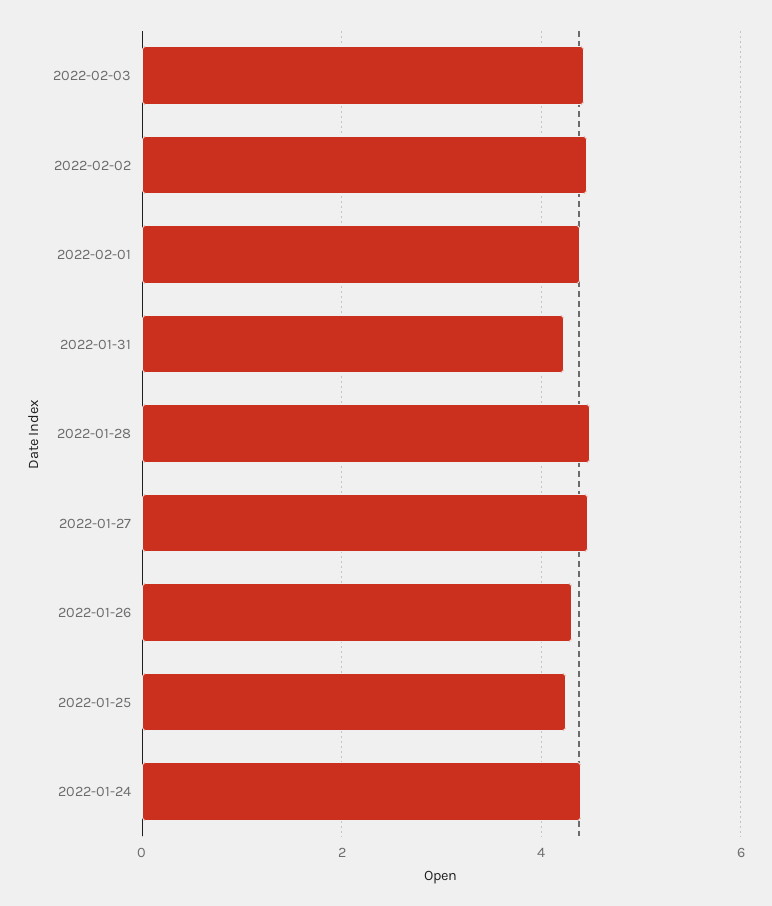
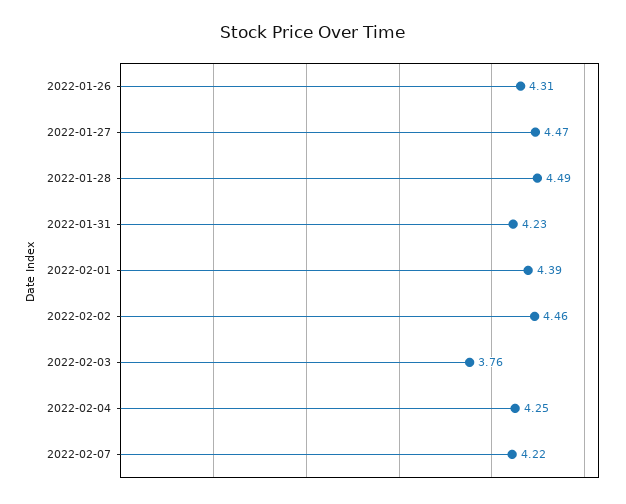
2022-02-03: 4.4 -> 3.76
2022-01-25: 4.2 -> none
2022-01-24: 4.4 -> none
2022-02-04: none -> 4.25
2022-02-07: none -> 4.22

